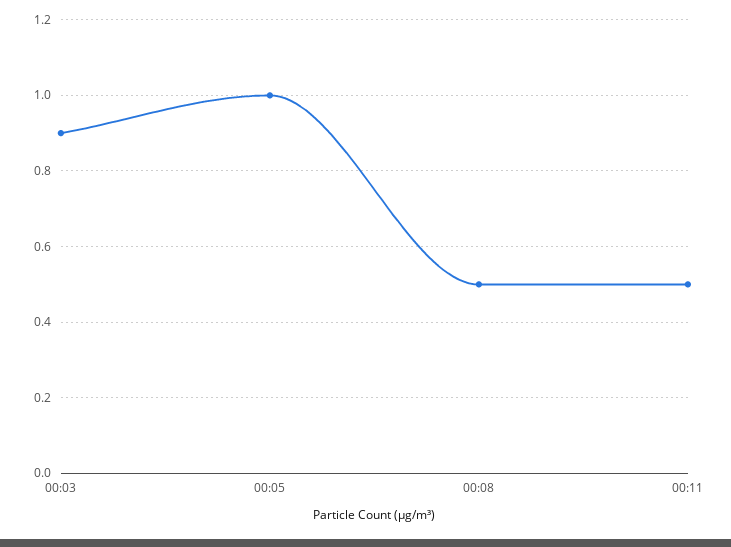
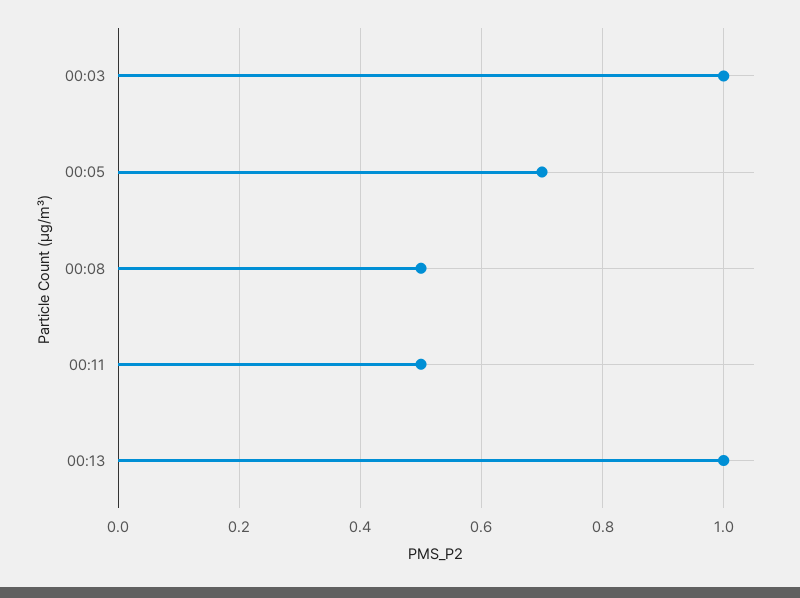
00:03: 0.9 -> 1
00:05: 1 -> 0.7
00:13: none -> 1

